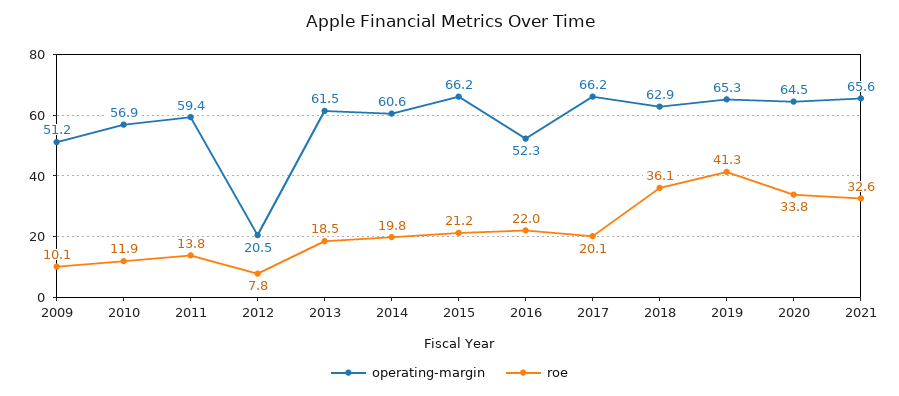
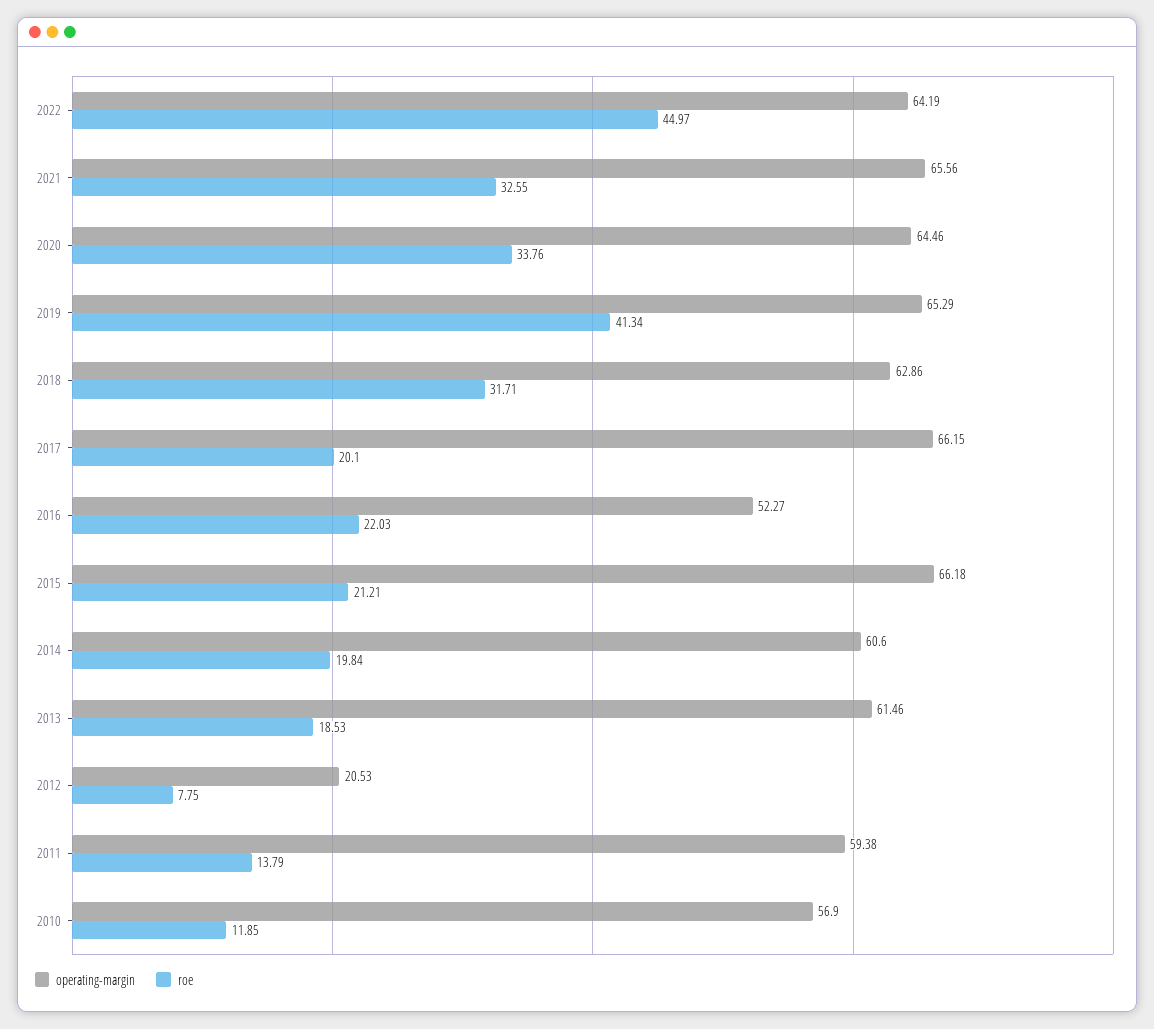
operating-margin, 2009: 51.2 -> none
roe, 2009: 10.1 -> none
roe, 2018: 36.1 -> 31.71
operating-margin, 2022: none -> 64.19
roe, 2022: none -> 44.97

